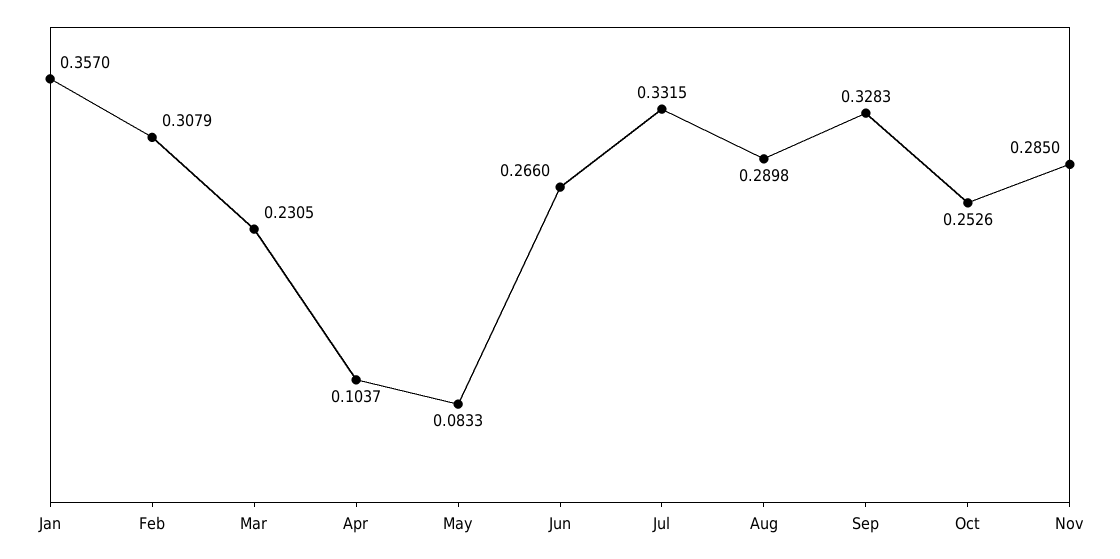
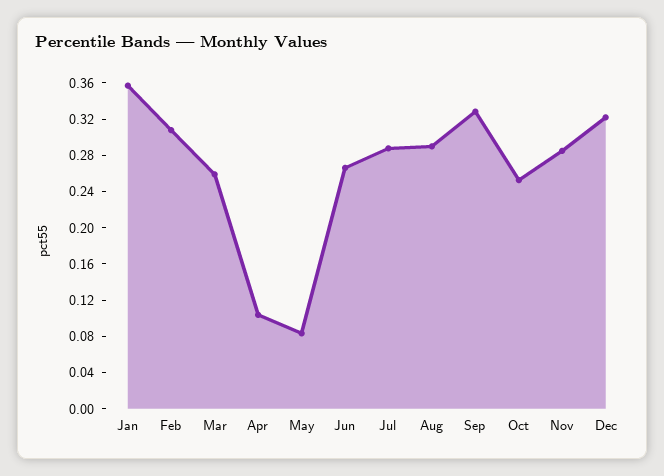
Mar: 0.2305 -> 0.26
Jul: 0.3315 -> 0.29
Dec: none -> 0.32

